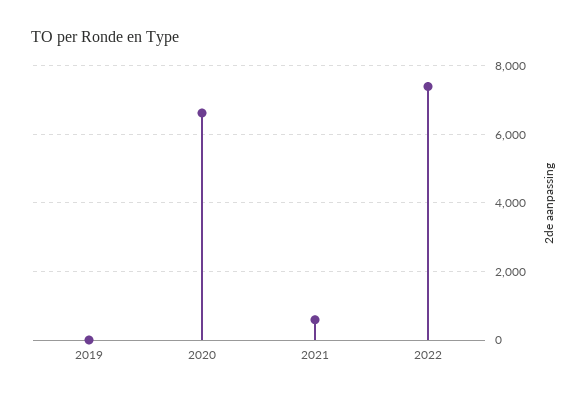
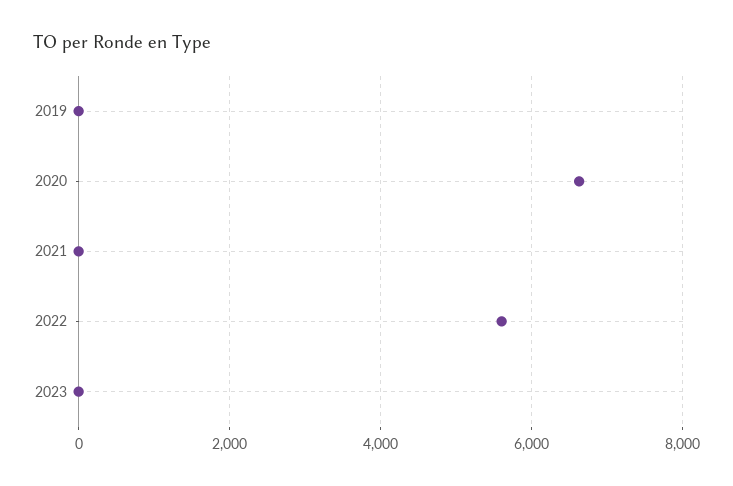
2021: 600 -> 0
2022: 7400 -> 5600
2023: none -> 0

